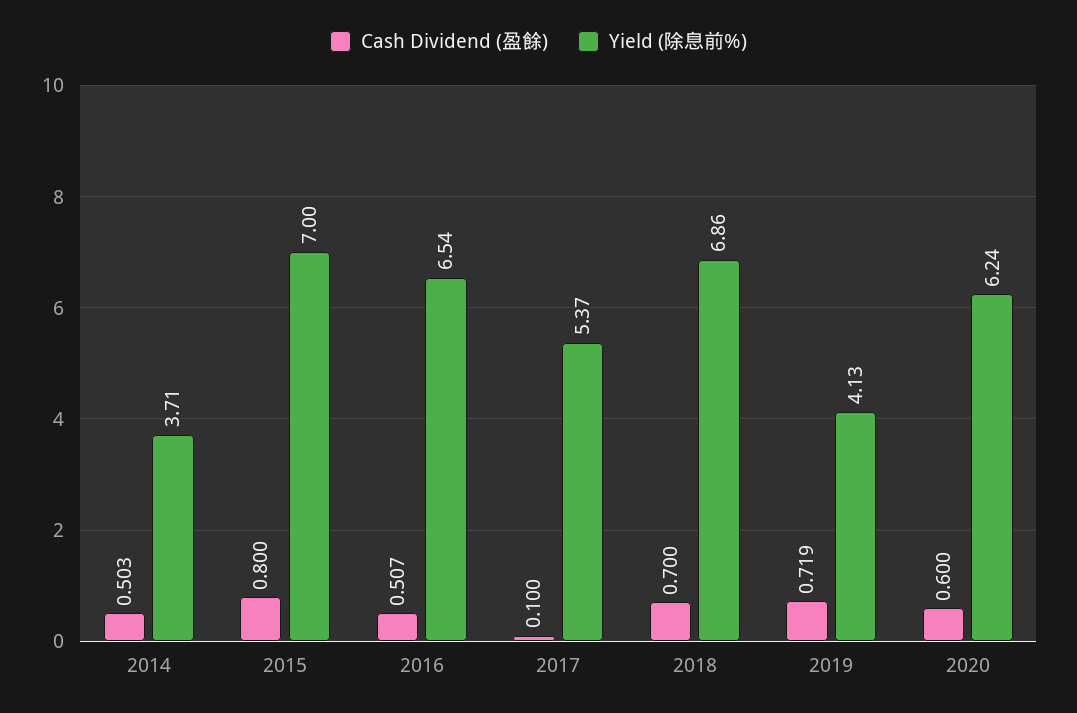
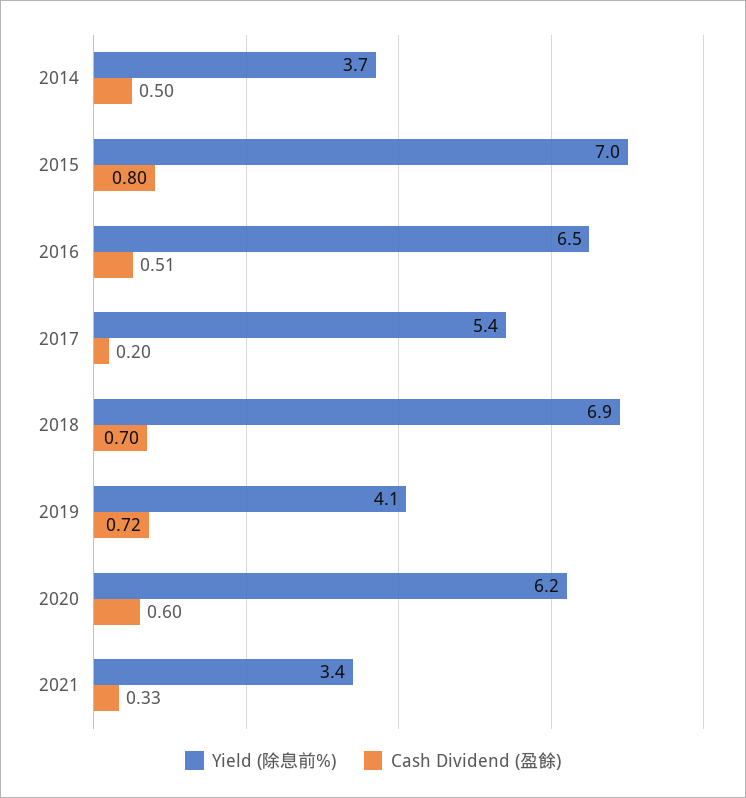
Cash Dividend (盈餘), 2017: 0.1 -> 0.2
Yield (除息前%), 2021: none -> 3.4
Cash Dividend (盈餘), 2021: none -> 0.33

